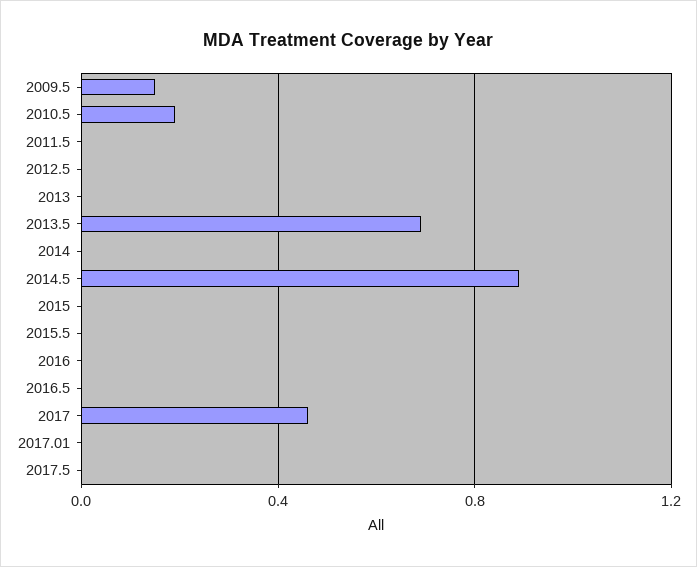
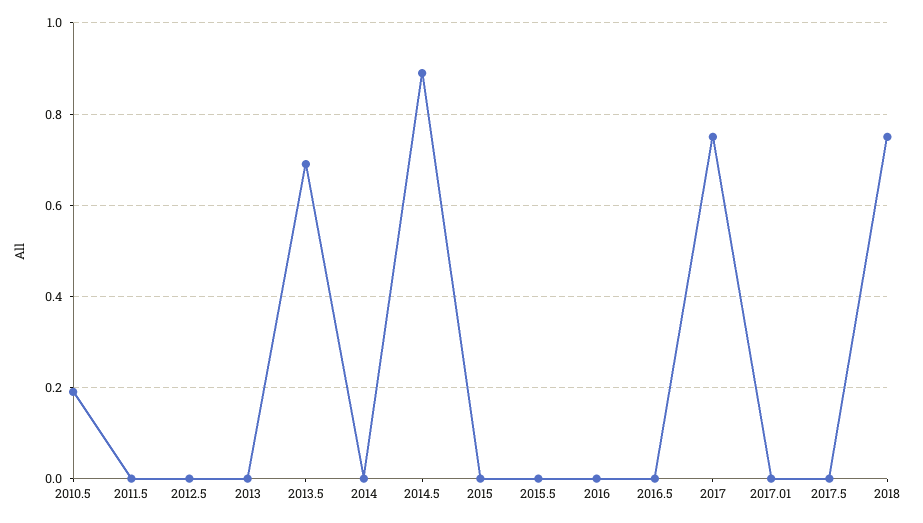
2009.5: 0.15 -> none
2017: 0.45 -> 0.75
2018: none -> 0.75

